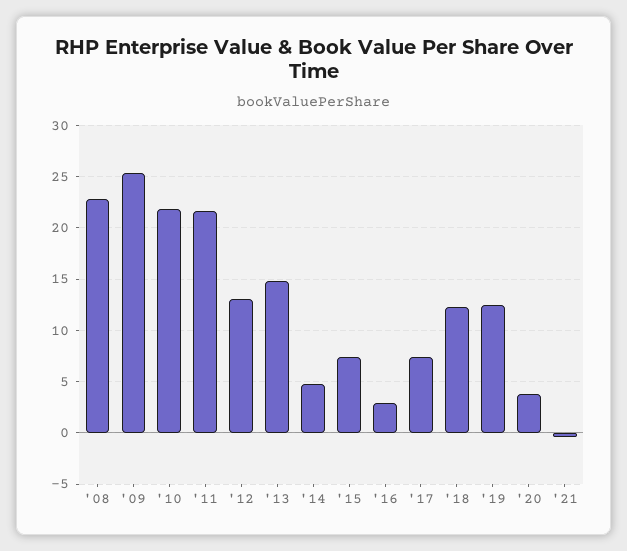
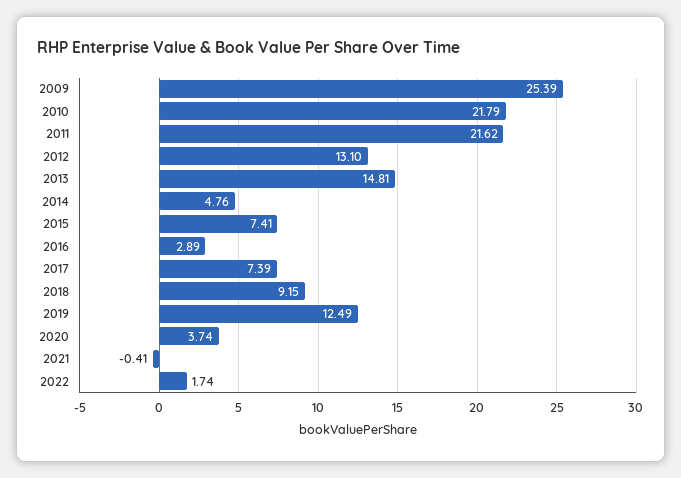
'08: 23 -> none
'18: 12 -> 9.15
2022: none -> 1.74

